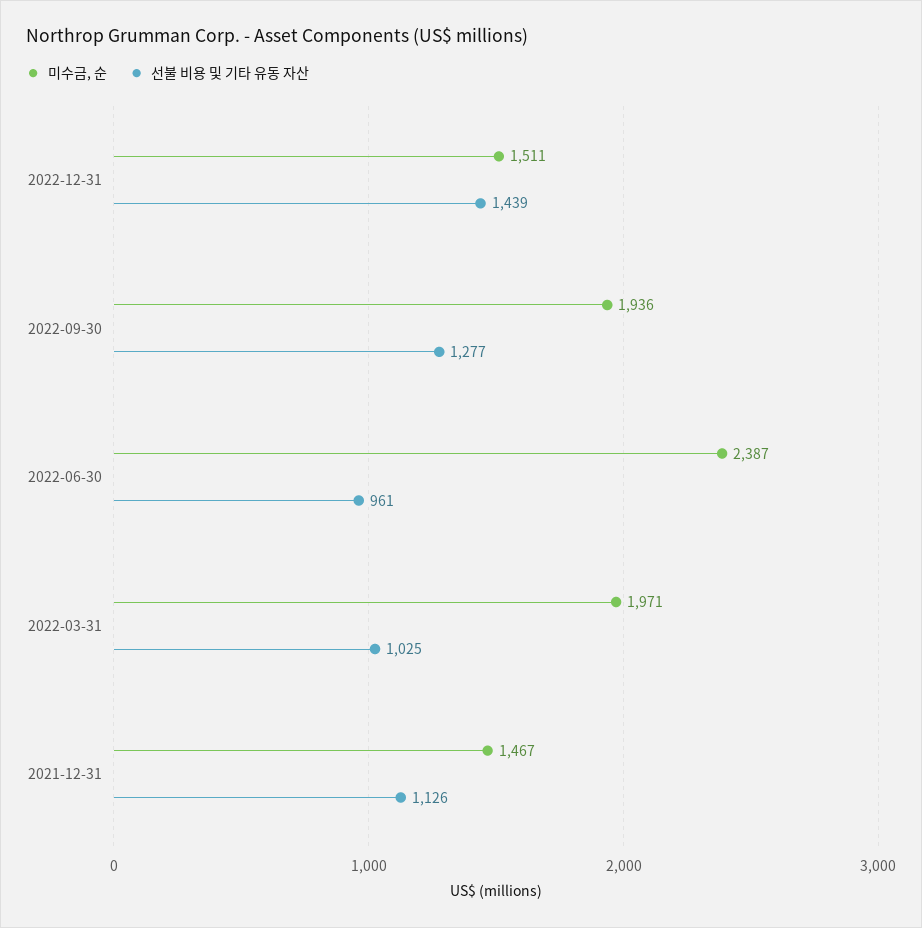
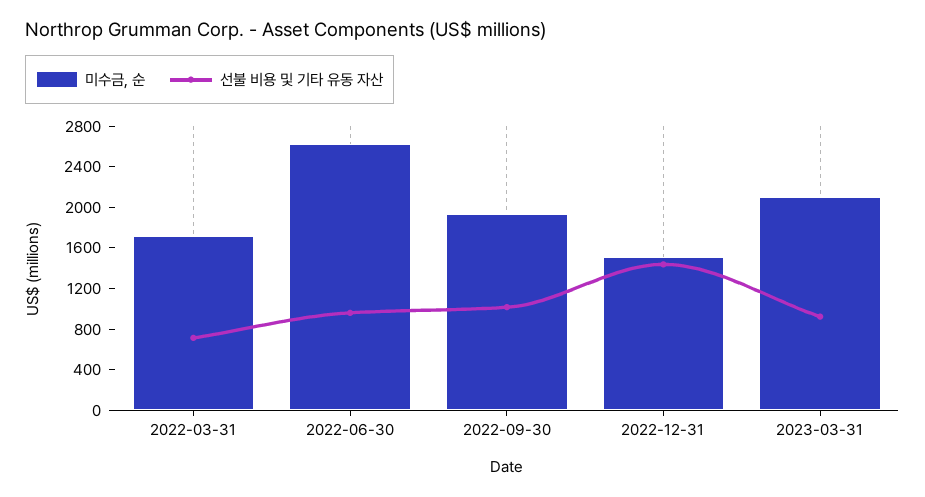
선불 비용 및 기타 유동 자산, 2022-09-30: 1277 -> 1000
미수금, 순, 2022-06-30: 2387 -> 2600
미수금, 순, 2022-03-31: 1971 -> 1700
선불 비용 및 기타 유동 자산, 2022-03-31: 1025 -> 700
미수금, 순, 2021-12-31: 1467 -> none
선불 비용 및 기타 유동 자산, 2021-12-31: 1126 -> none
미수금, 순, 2023-03-31: none -> 2100
선불 비용 및 기타 유동 자산, 2023-03-31: none -> 900

